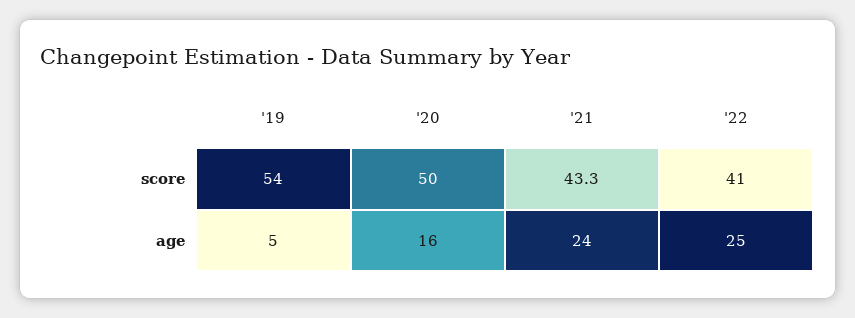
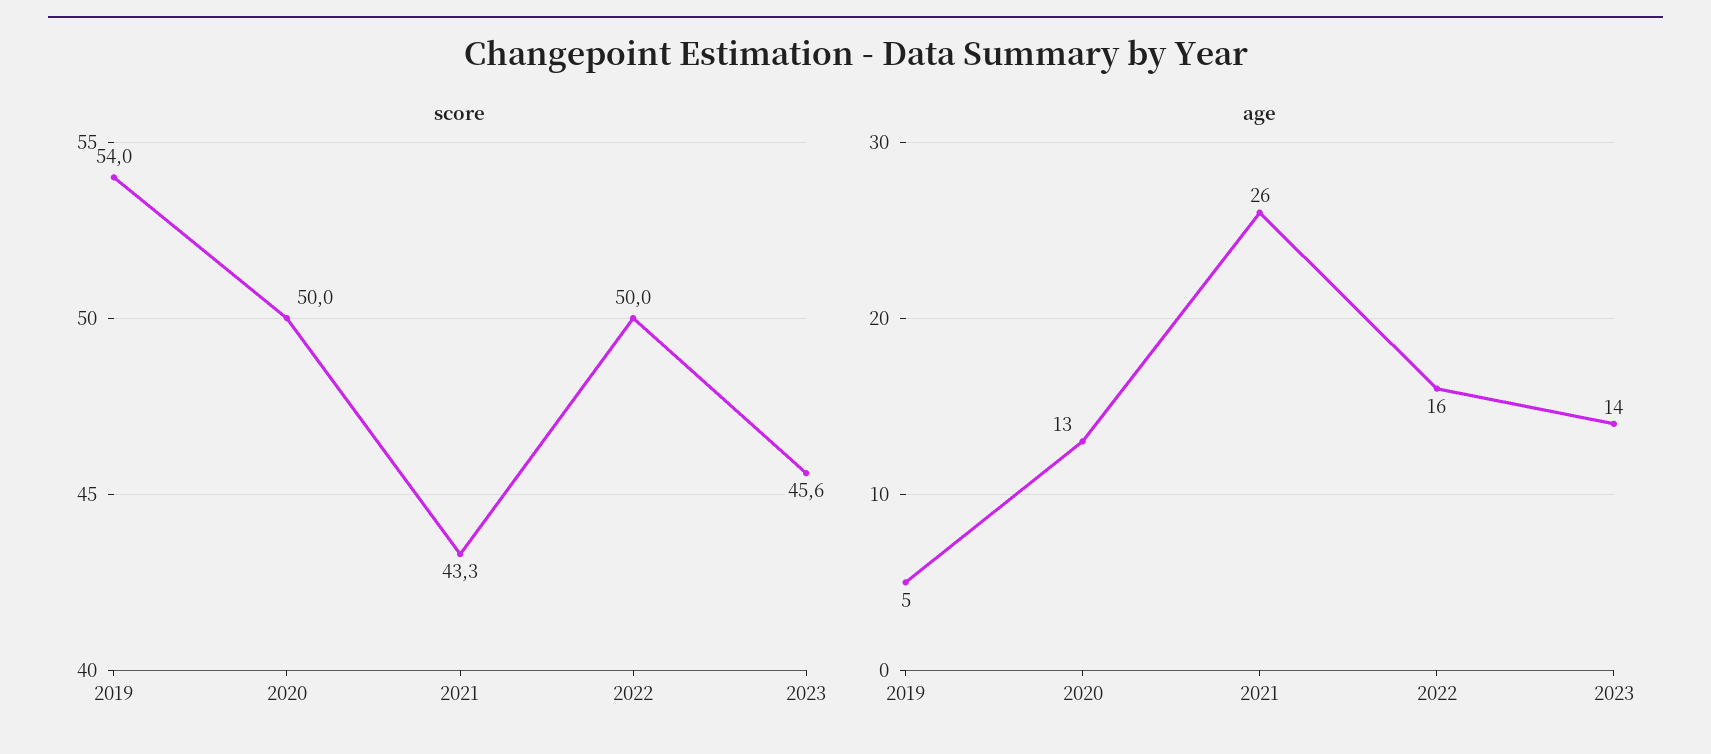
score, '22: 41 -> 50
age, '20: 16 -> 13
age, '21: 24 -> 26
age, '22: 25 -> 16
score, 2023: none -> 45.6
age, 2023: none -> 14

